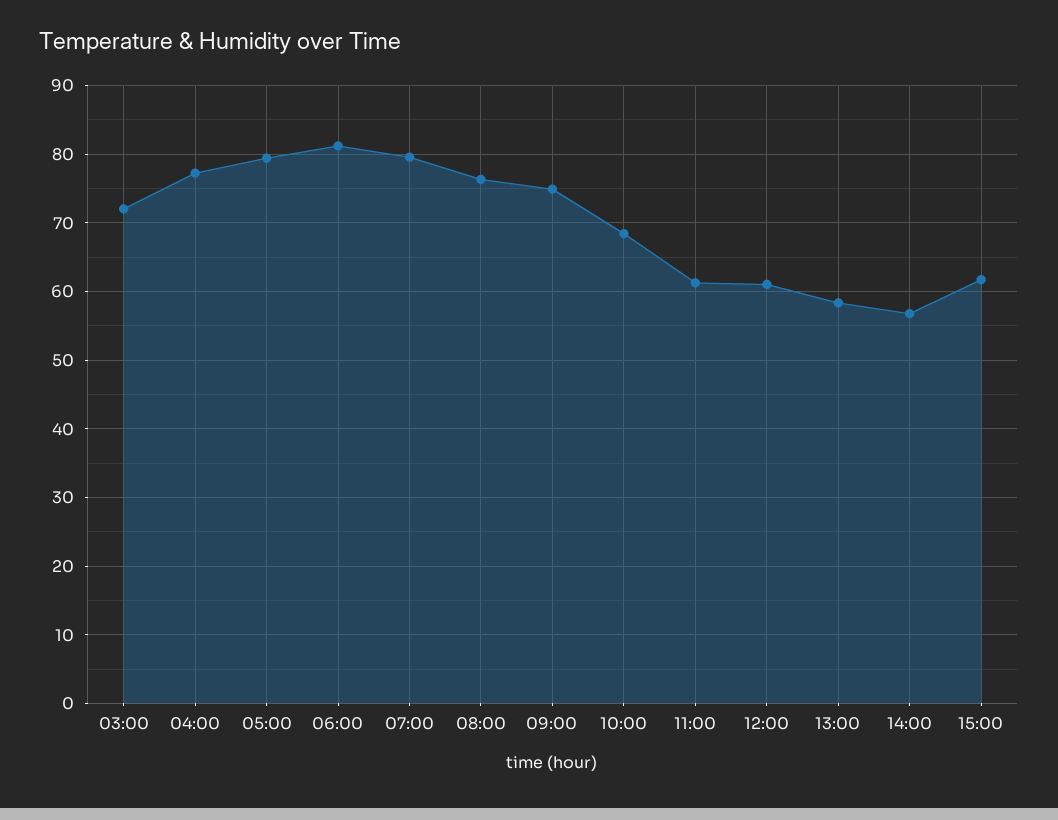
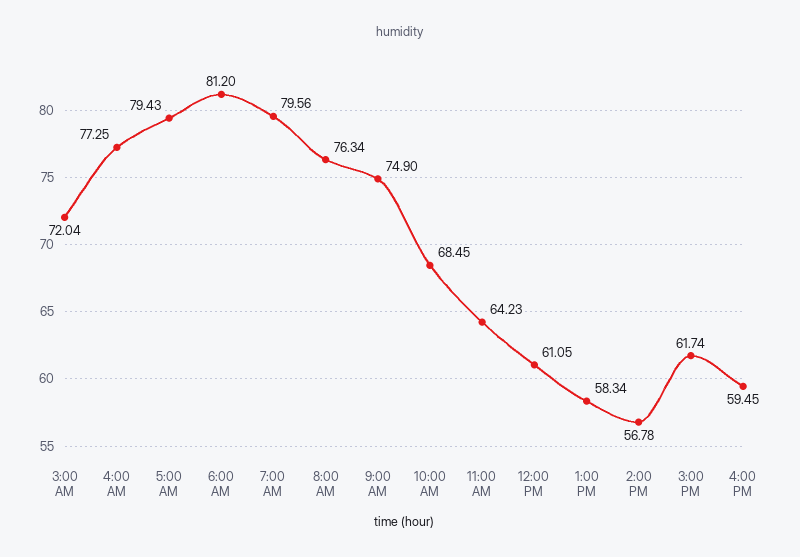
11:00: 61 -> 64.23
4:00 PM: none -> 59.45

